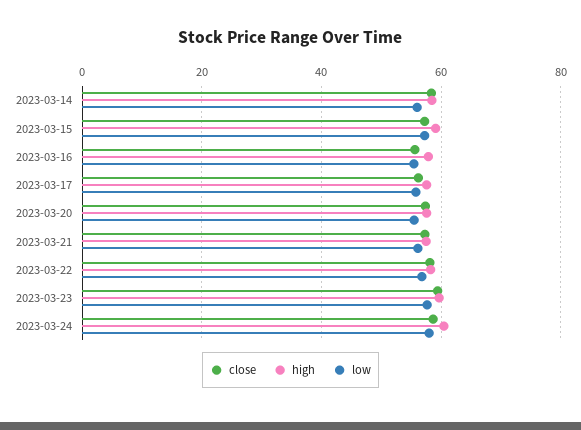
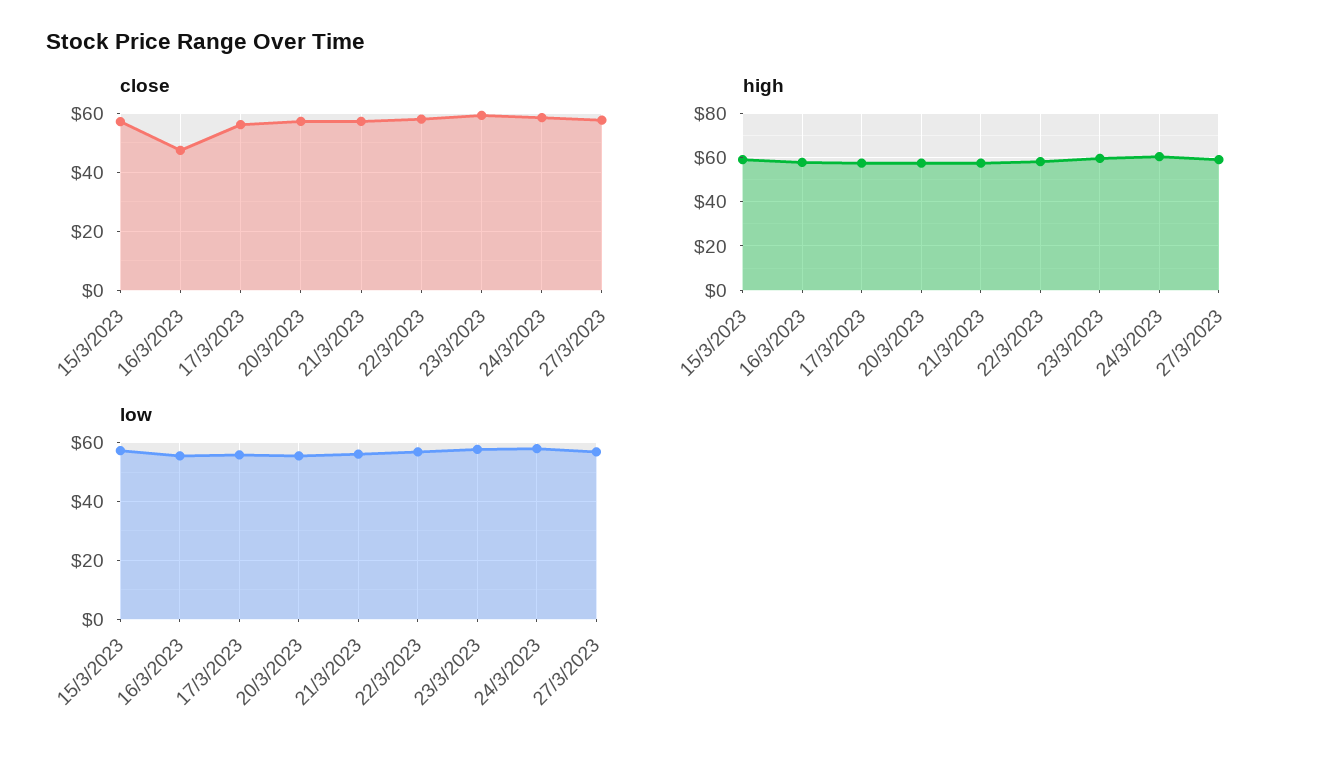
close, 2023-03-14: 58 -> none
high, 2023-03-14: 58 -> none
low, 2023-03-14: 56 -> none
close, 2023-03-16: 56 -> 47.5
close, 27/3/2023: none -> 57.5
high, 27/3/2023: none -> 60
low, 27/3/2023: none -> 57.5

